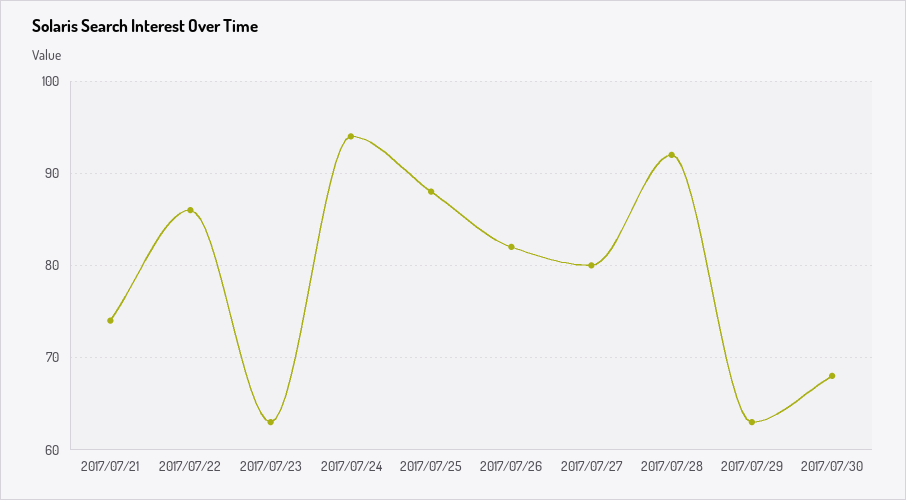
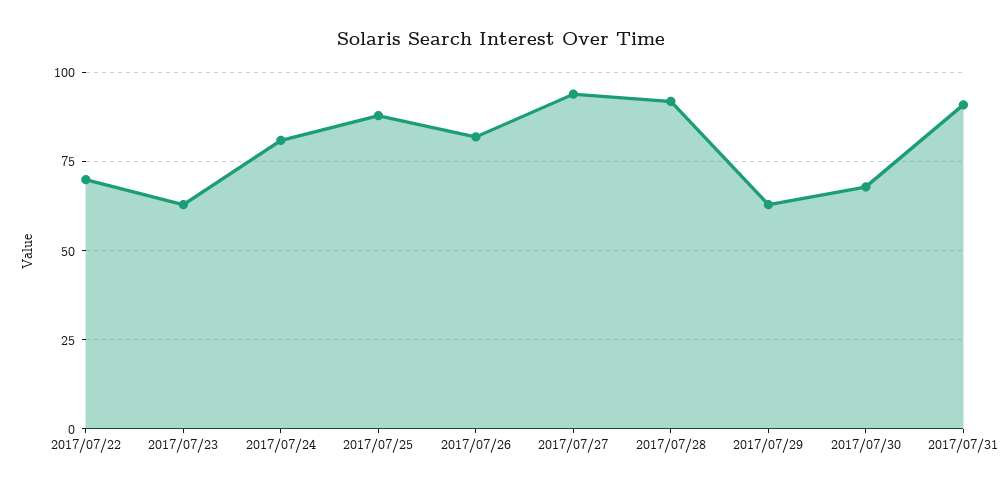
2017/07/21: 74 -> none
2017/07/22: 86 -> 70
2017/07/24: 94 -> 80
2017/07/27: 80 -> 95
2017/07/31: none -> 90

